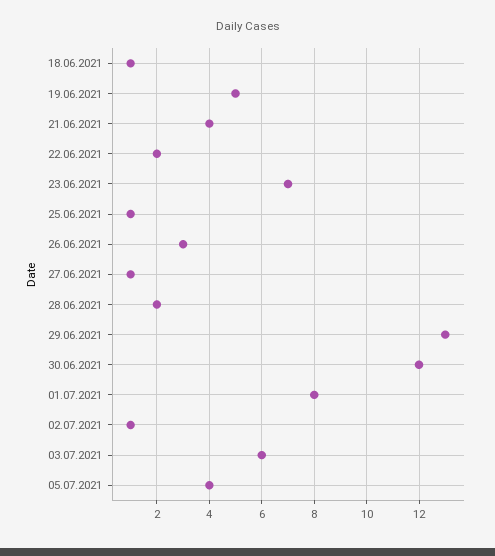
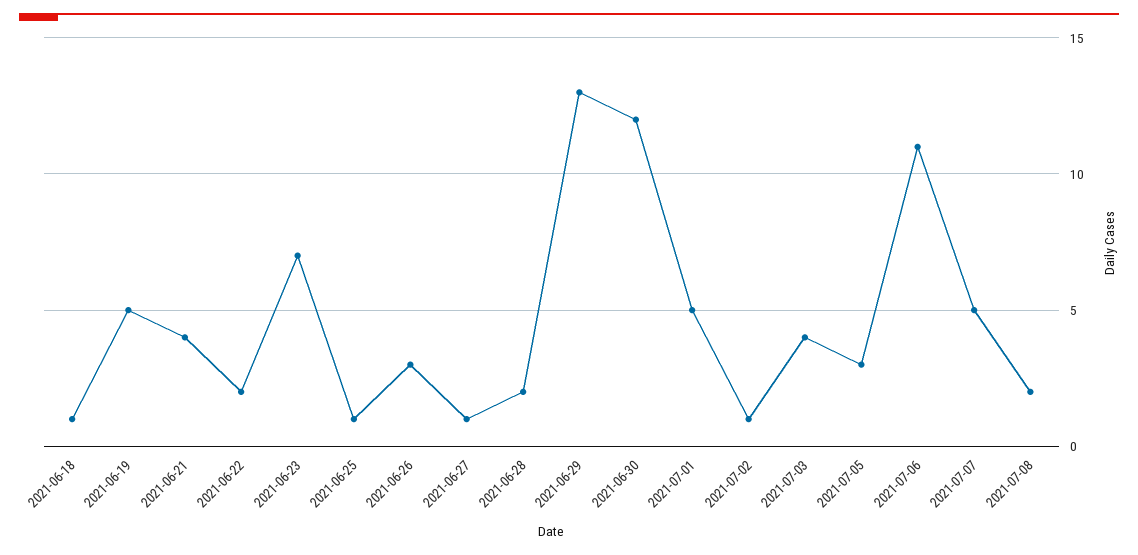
01.07.2021: 8 -> 5
03.07.2021: 6 -> 4
05.07.2021: 4 -> 3
2021-07-06: none -> 11
2021-07-07: none -> 5
2021-07-08: none -> 2

